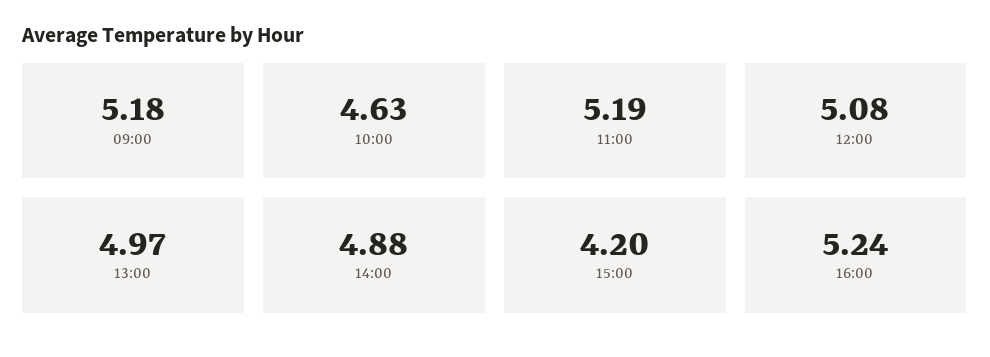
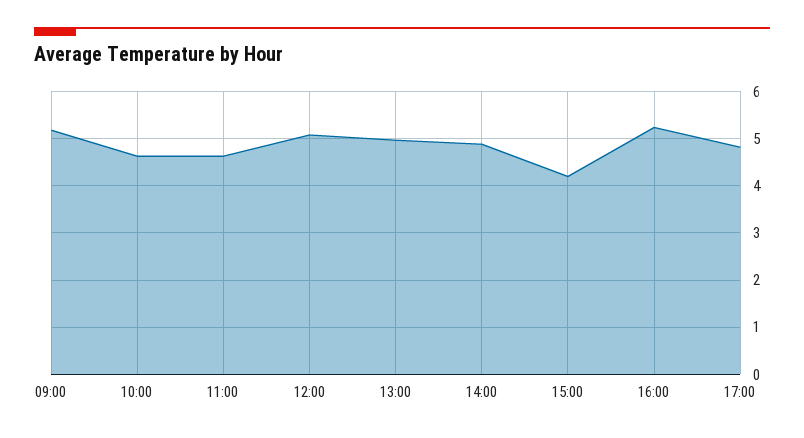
11:00: 5.19 -> 4.6
17:00: none -> 4.8

